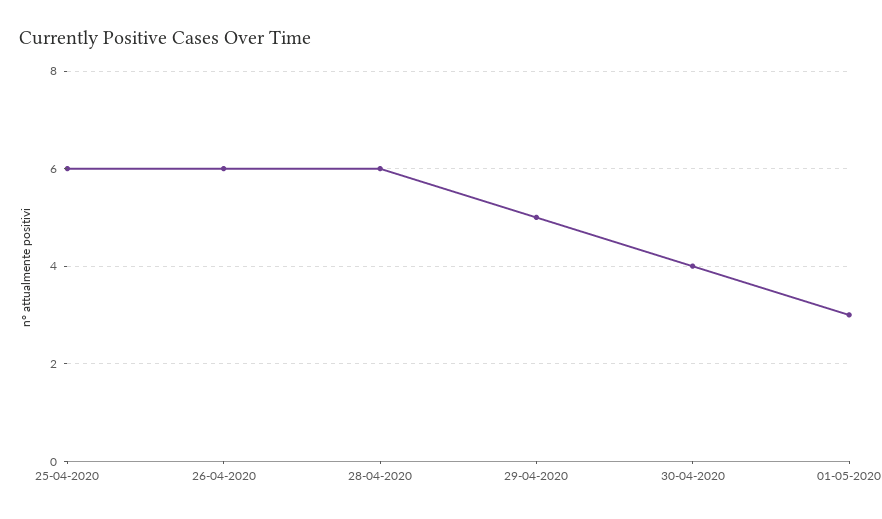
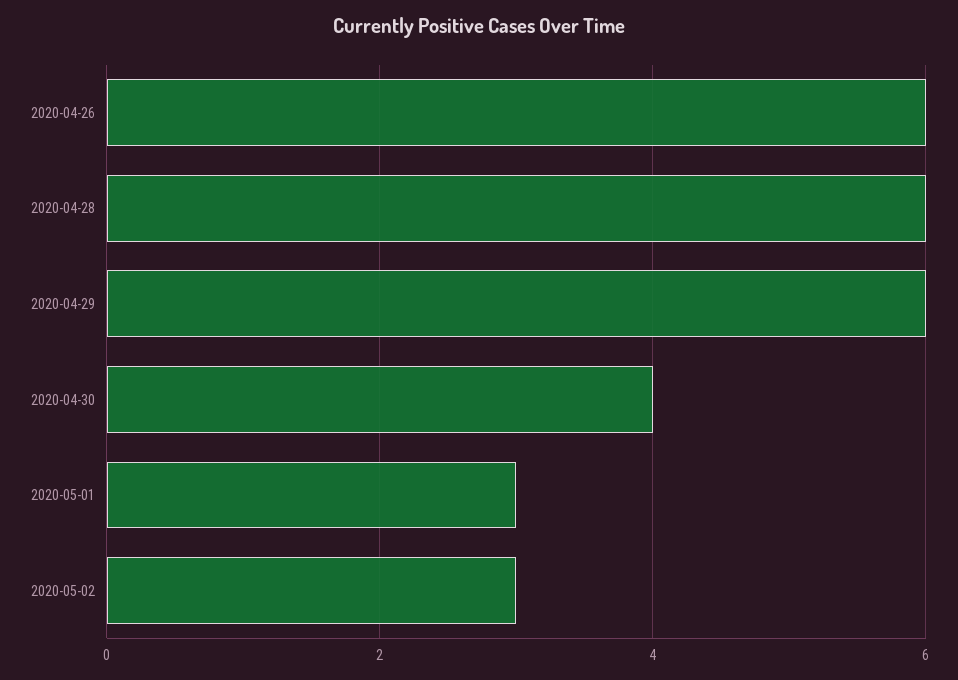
25-04-2020: 6 -> none
29-04-2020: 5 -> 6
2020-05-02: none -> 3

